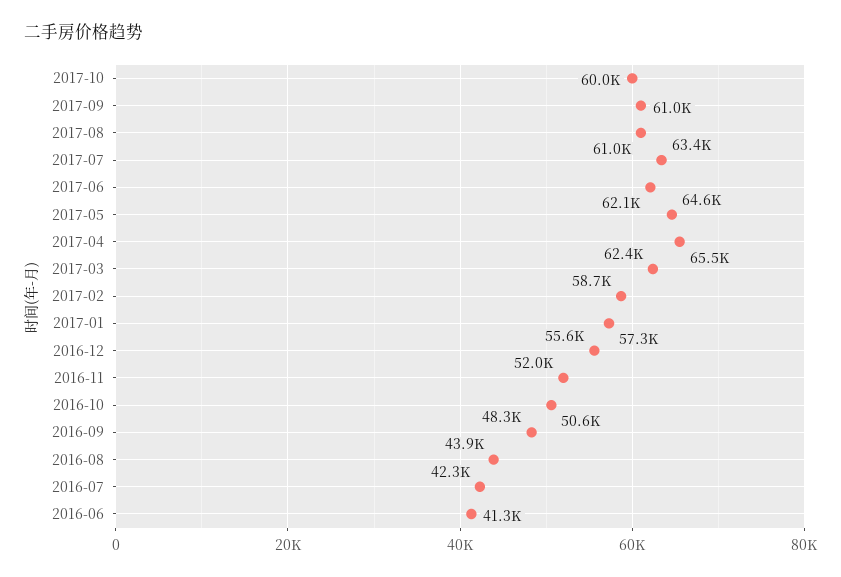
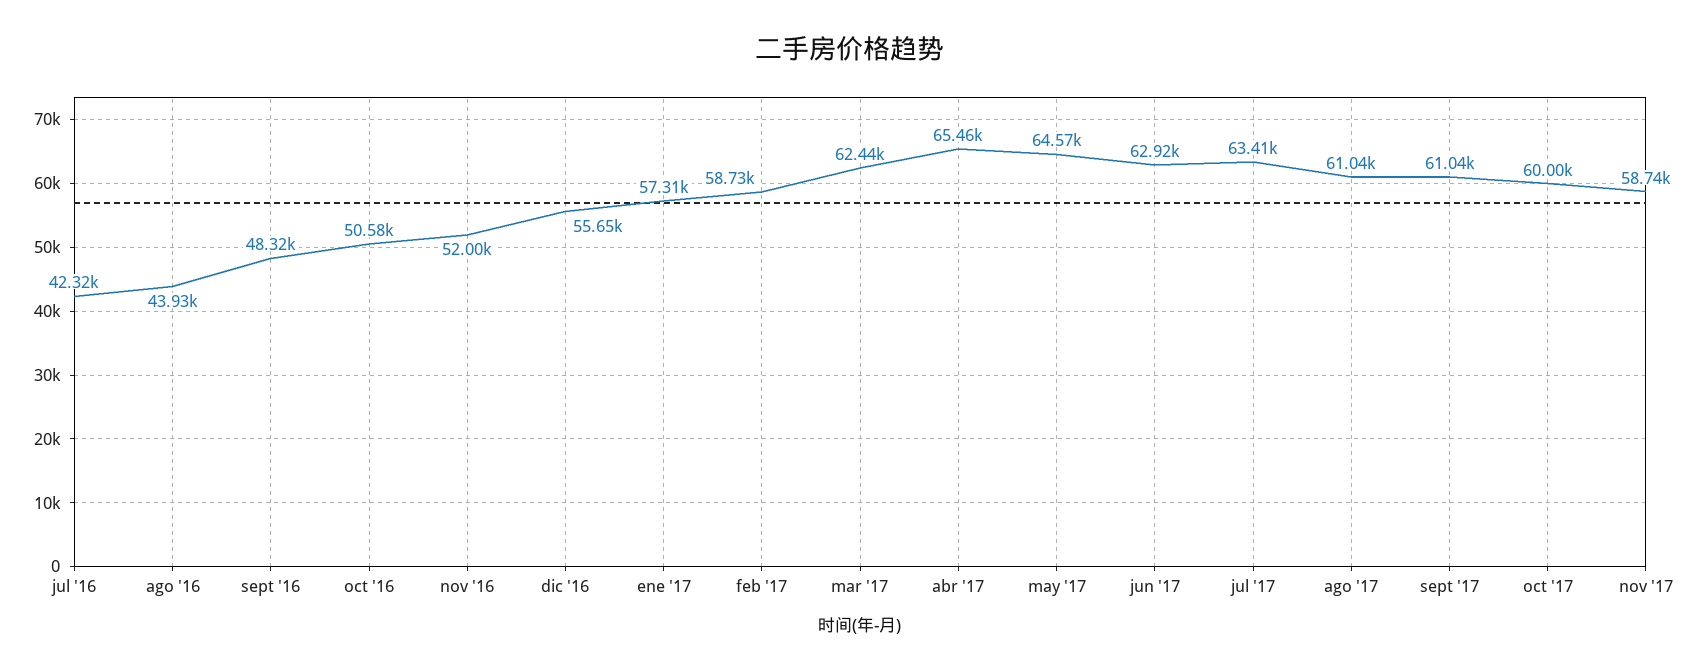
2017-06: 62100 -> 62920
2016-06: 41300 -> none
nov '17: none -> 58740

